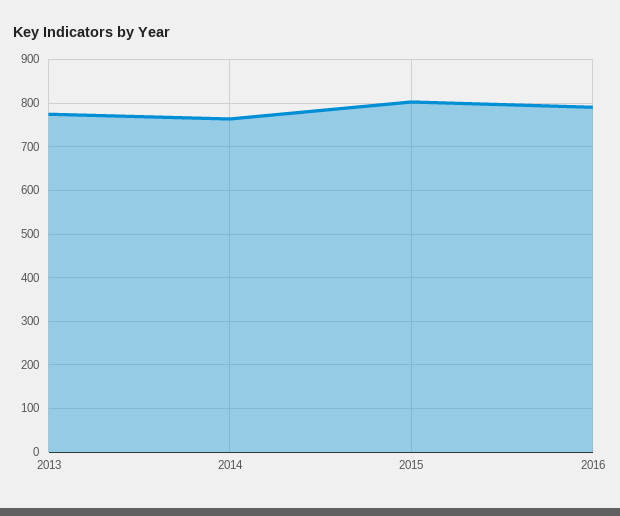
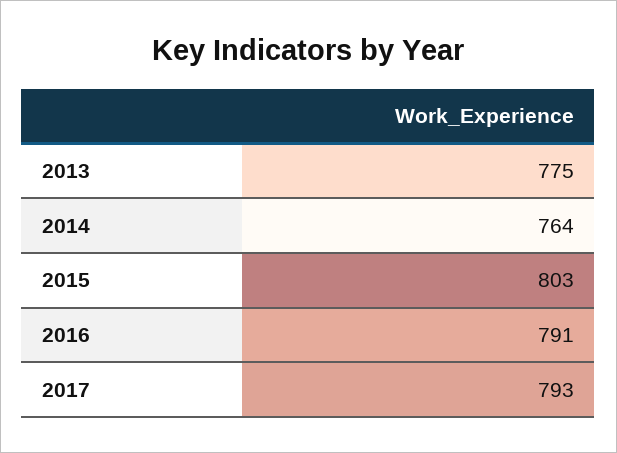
2017: none -> 793

